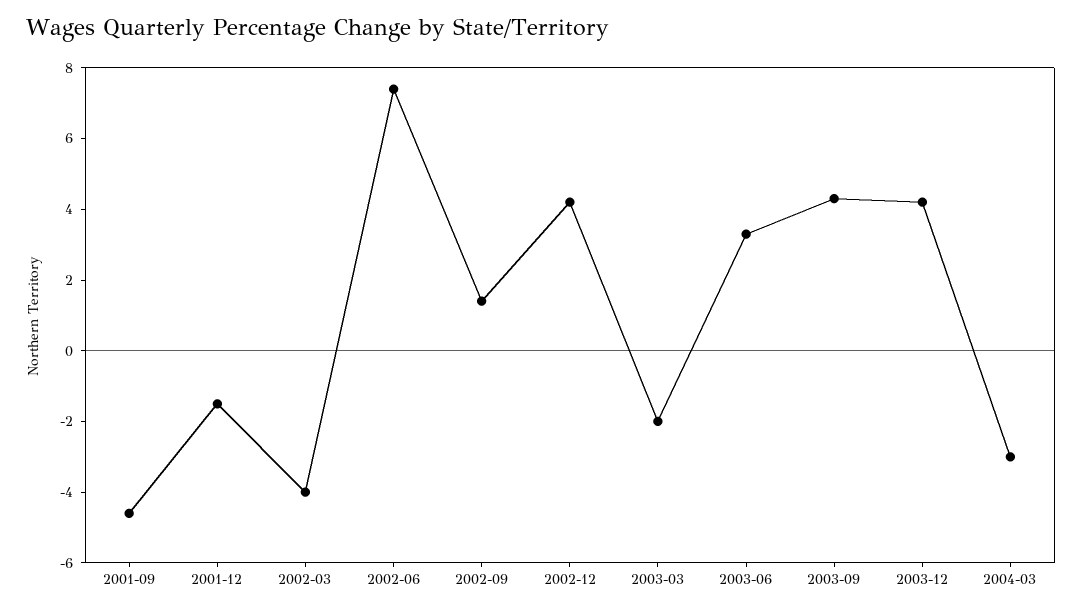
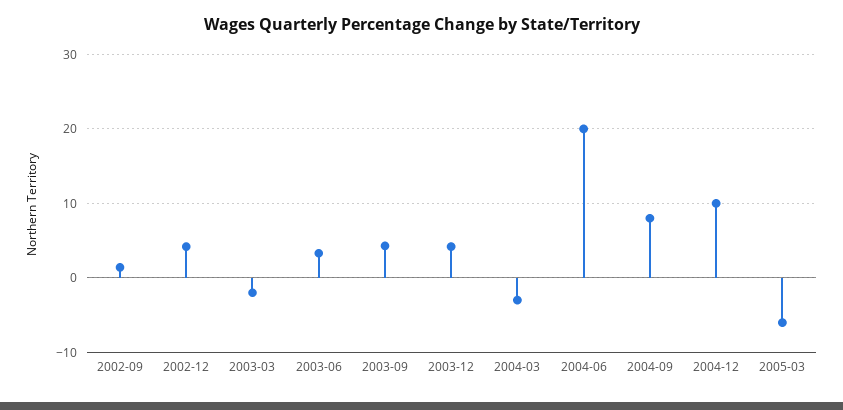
2001-09: -4.5 -> none
2001-12: -1.5 -> none
2002-03: -4 -> none
2002-06: 7.5 -> none
2004-06: none -> 20
2004-09: none -> 8
2004-12: none -> 10
2005-03: none -> -6

